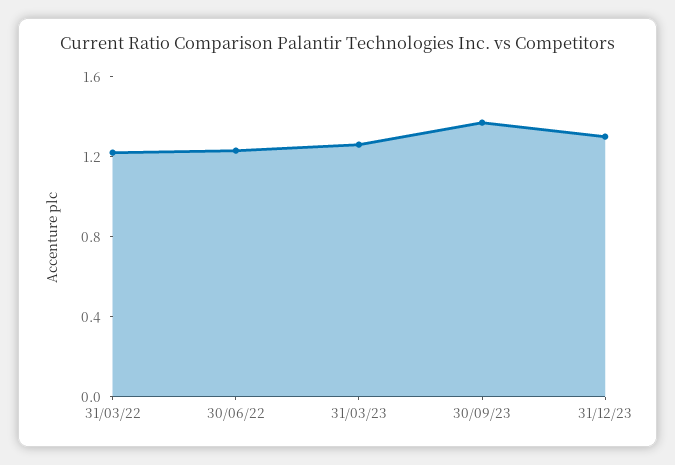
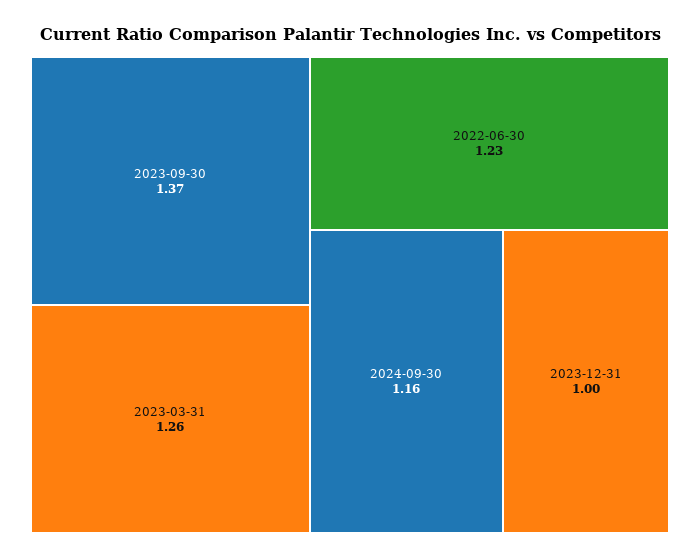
31/03/22: 1.2 -> none
31/12/23: 1.3 -> 1
2024-09-30: none -> 1.16

